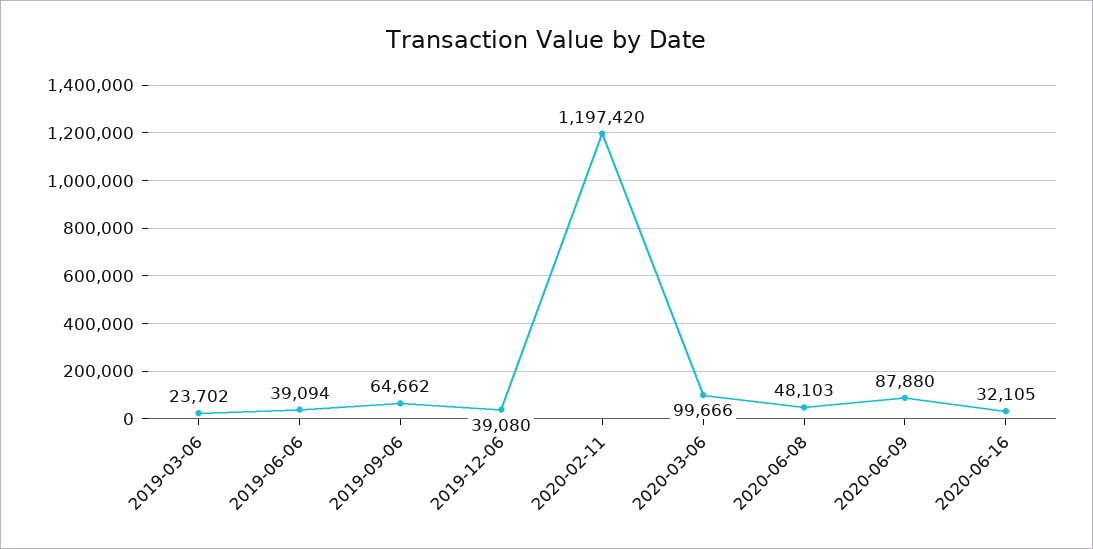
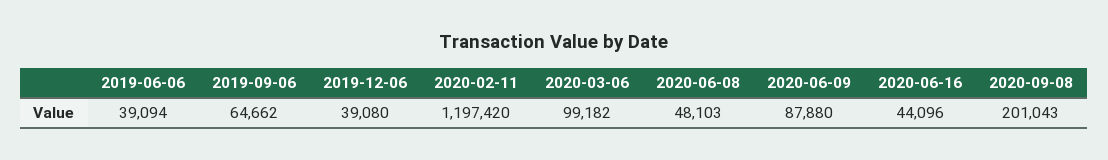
2019-03-06: 23702 -> none
2020-03-06: 99666 -> 99182
2020-06-16: 32105 -> 44096
2020-09-08: none -> 201043

